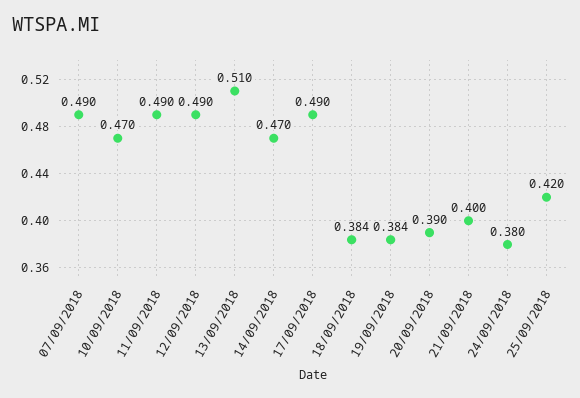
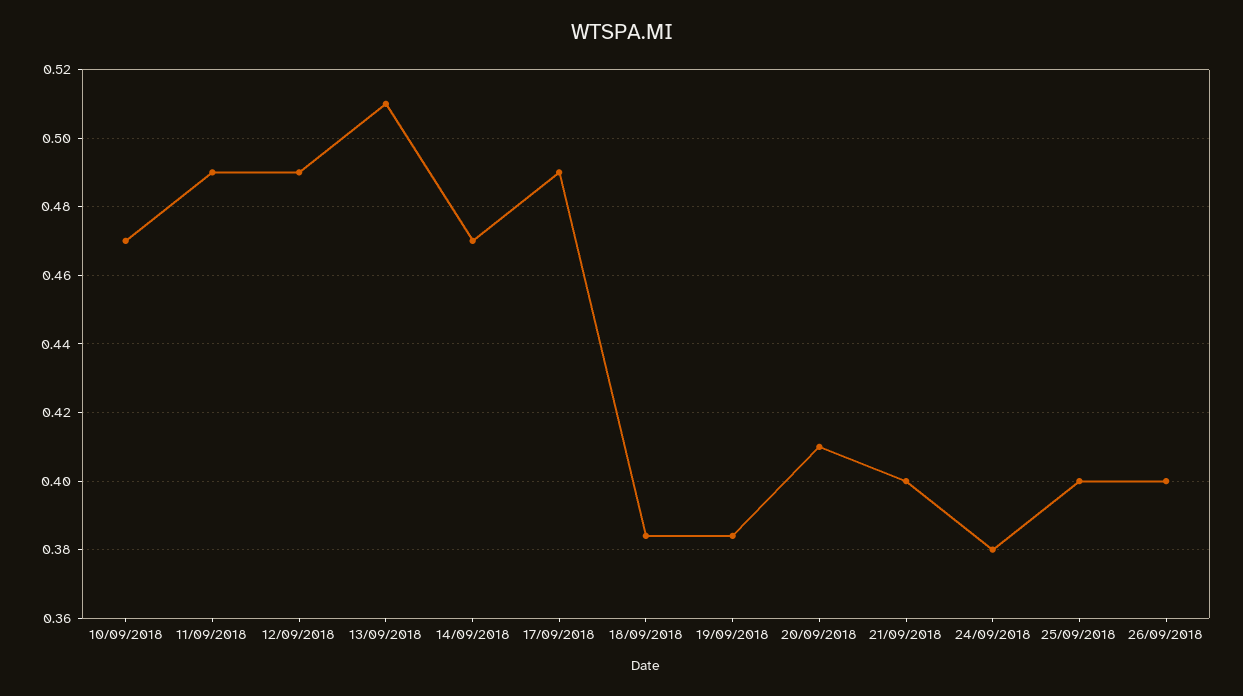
07/09/2018: 0.49 -> none
20/09/2018: 0.39 -> 0.41
25/09/2018: 0.42 -> 0.4
26/09/2018: none -> 0.4

